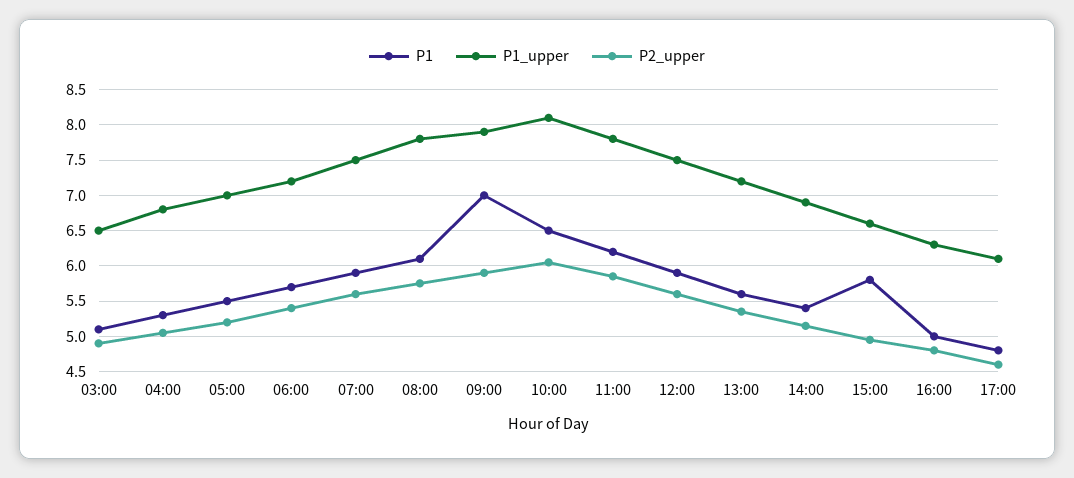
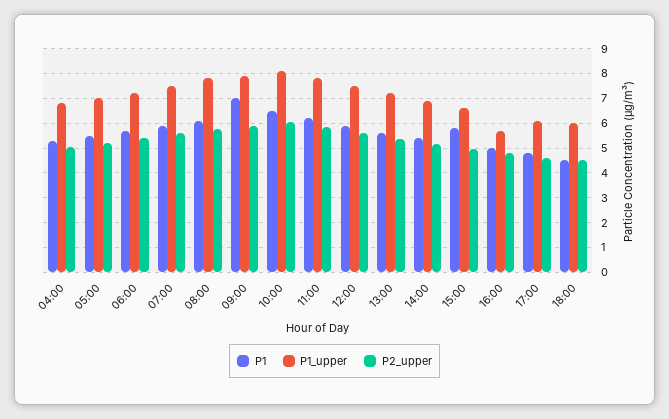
P1, 03:00: 5.1 -> none
P1_upper, 03:00: 6.5 -> none
P2_upper, 03:00: 4.9 -> none
P1_upper, 16:00: 6.3 -> 5.75
P1, 18:00: none -> 4.5
P1_upper, 18:00: none -> 6
P2_upper, 18:00: none -> 4.5

